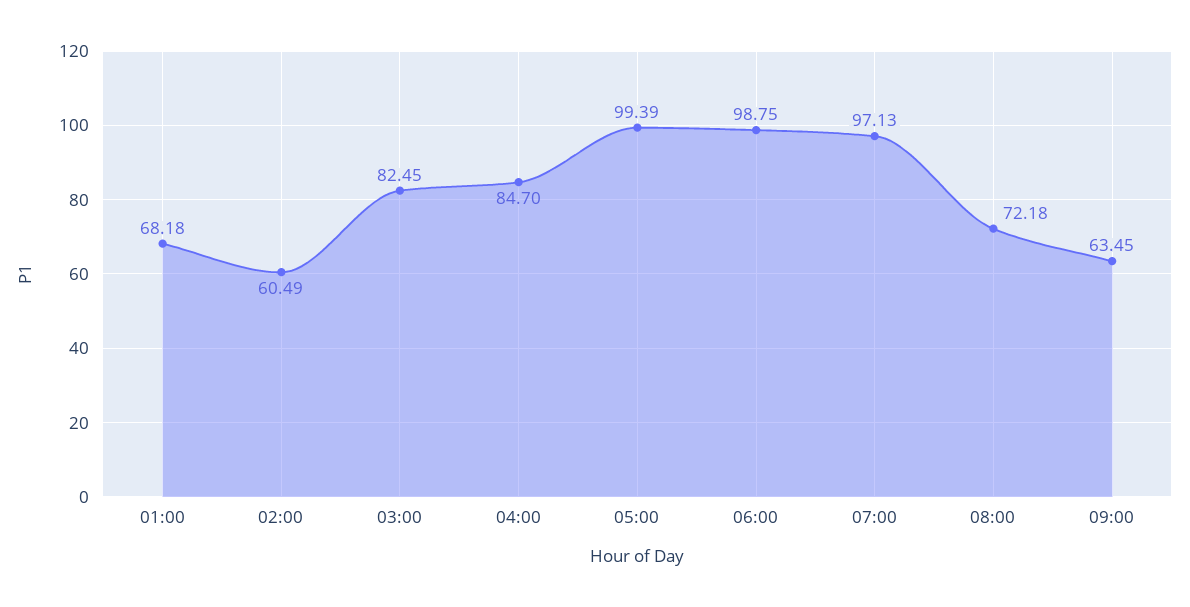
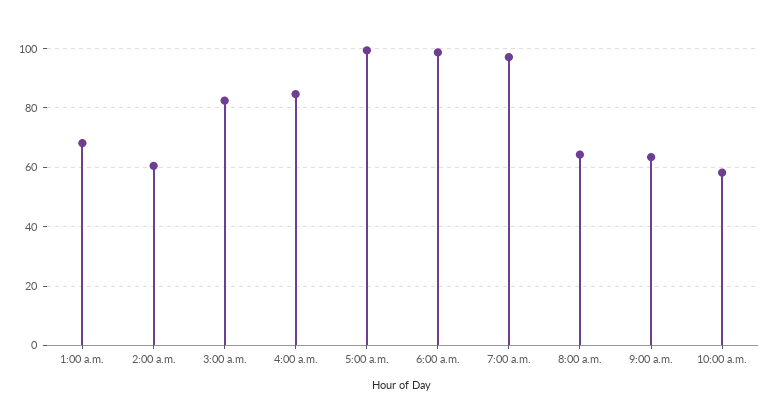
08:00: 72.18 -> 65
10:00 a.m.: none -> 57.5

